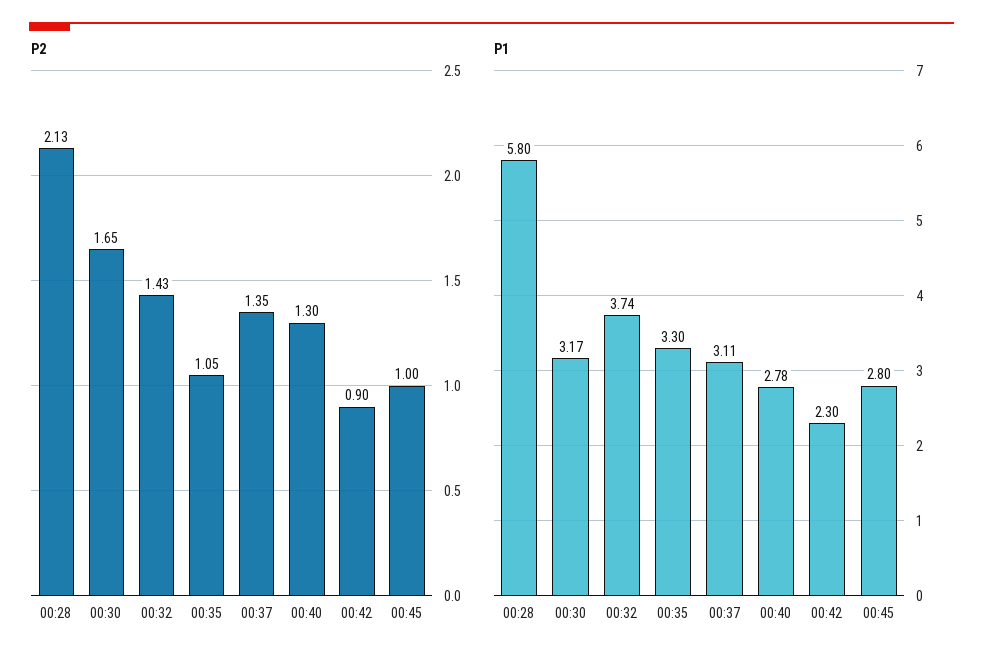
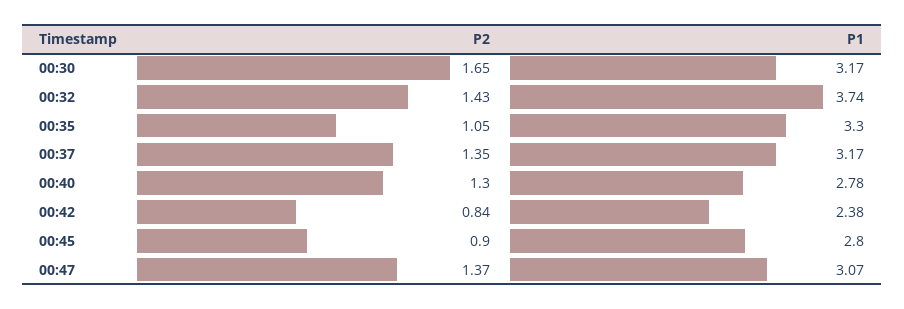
P2, 00:28: 2.13 -> none
P2, 00:42: 0.9 -> 0.84
P2, 00:45: 1 -> 0.9
P1, 00:28: 5.8 -> none
P1, 00:37: 3.11 -> 3.17
P1, 00:42: 2.3 -> 2.38
P2, 00:47: none -> 1.37
P1, 00:47: none -> 3.07

